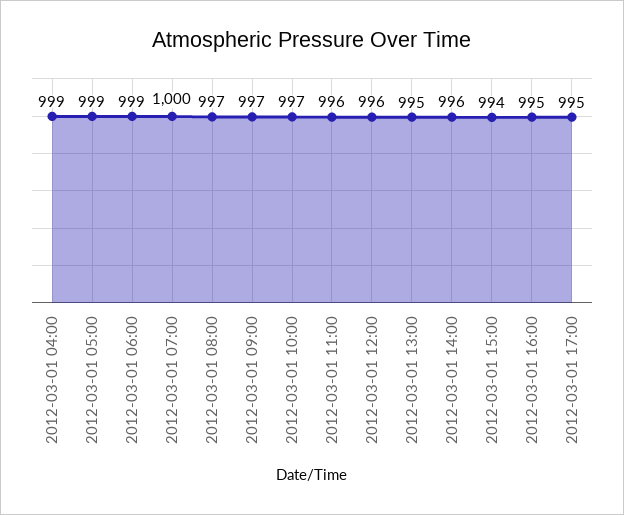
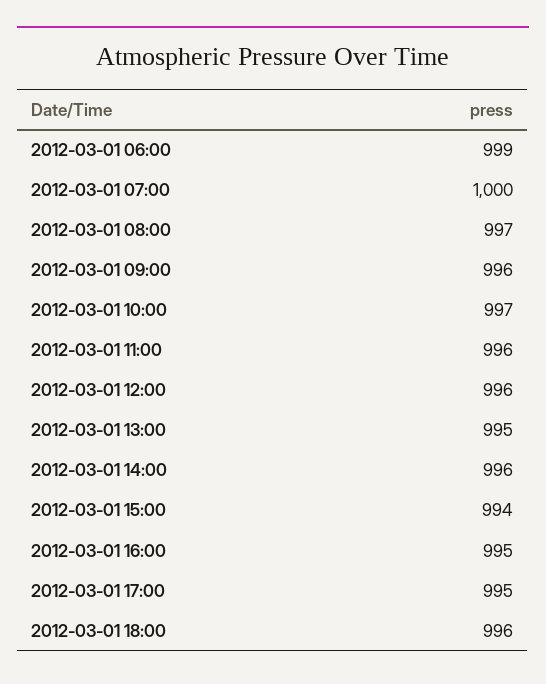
2012-03-01 04:00: 999 -> none
2012-03-01 05:00: 999 -> none
2012-03-01 09:00: 997 -> 996
2012-03-01 18:00: none -> 996

